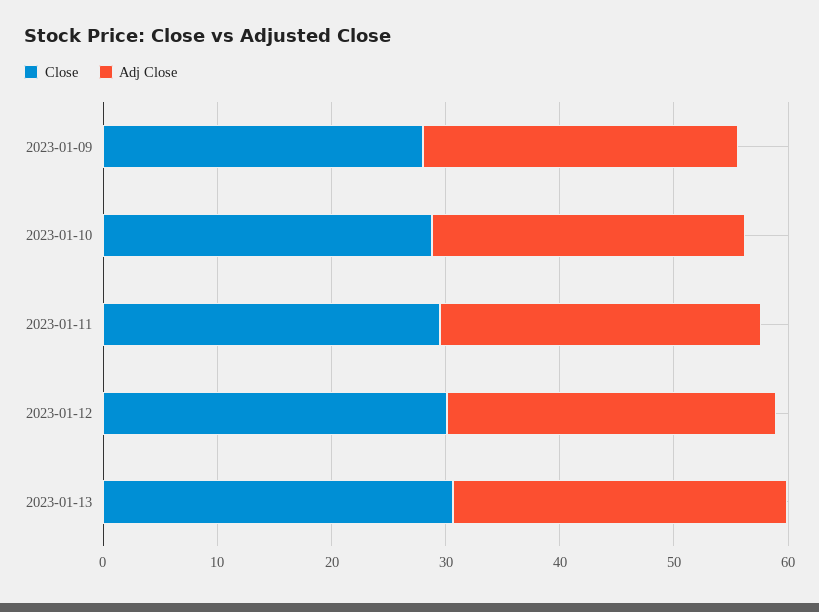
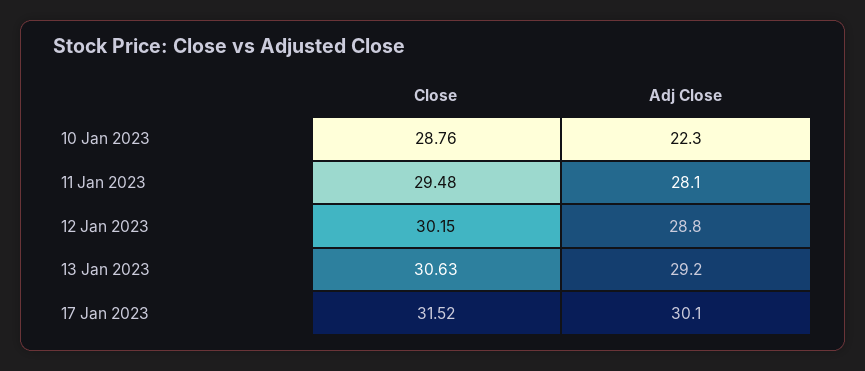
Close, 2023-01-09: 28 -> none
Adj Close, 2023-01-09: 28 -> none
Adj Close, 2023-01-10: 28 -> 22.3
Close, 17 Jan 2023: none -> 31.52
Adj Close, 17 Jan 2023: none -> 30.1

